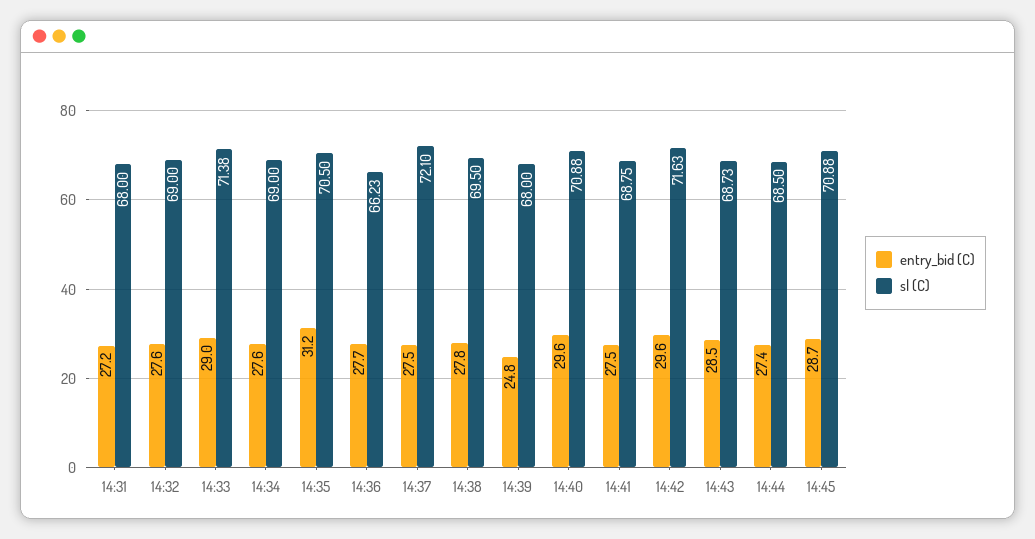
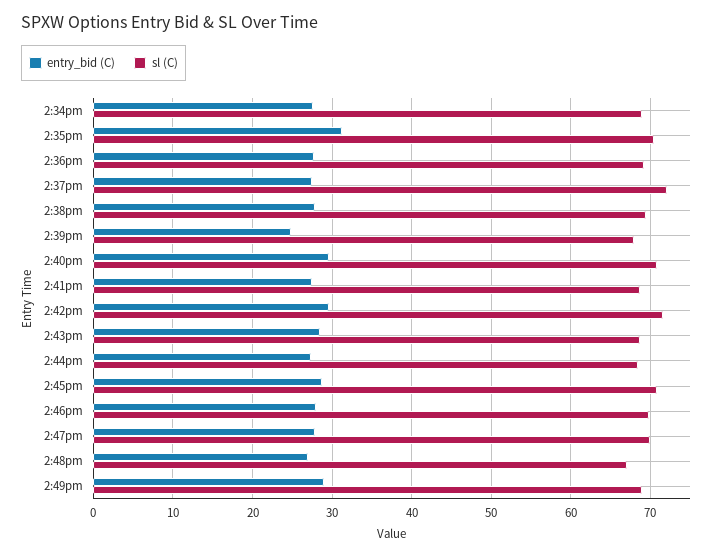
entry_bid (C), 14:31: 27.2 -> none
sl (C), 14:31: 68 -> none
entry_bid (C), 14:32: 27.6 -> none
sl (C), 14:32: 69 -> none
entry_bid (C), 14:33: 29 -> none
sl (C), 14:33: 71.38 -> none
sl (C), 14:36: 66.23 -> 69
entry_bid (C), 2:46pm: none -> 28
sl (C), 2:46pm: none -> 70
entry_bid (C), 2:47pm: none -> 28
sl (C), 2:47pm: none -> 70
entry_bid (C), 2:48pm: none -> 27
sl (C), 2:48pm: none -> 67
entry_bid (C), 2:49pm: none -> 29
sl (C), 2:49pm: none -> 69

